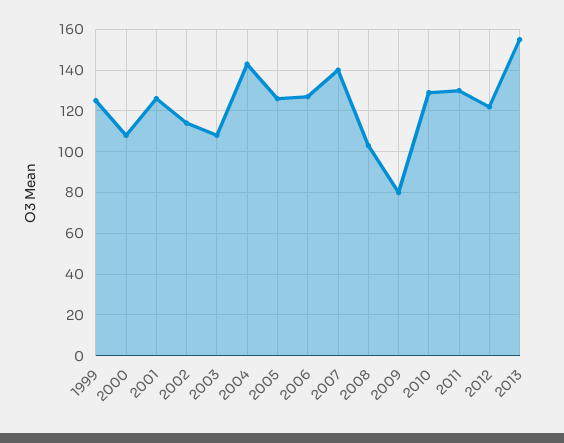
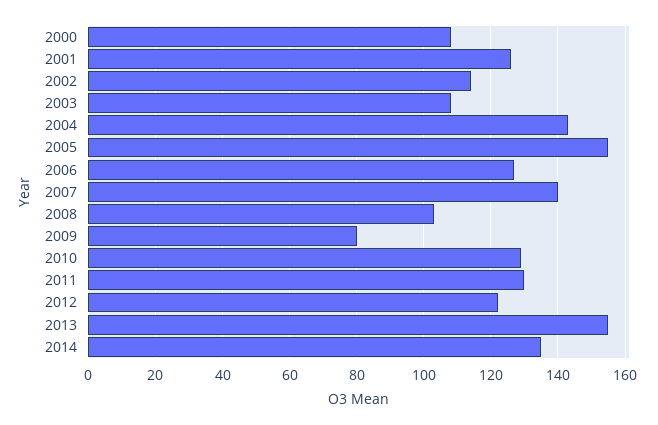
1999: 125 -> none
2005: 125 -> 155
2014: none -> 135

